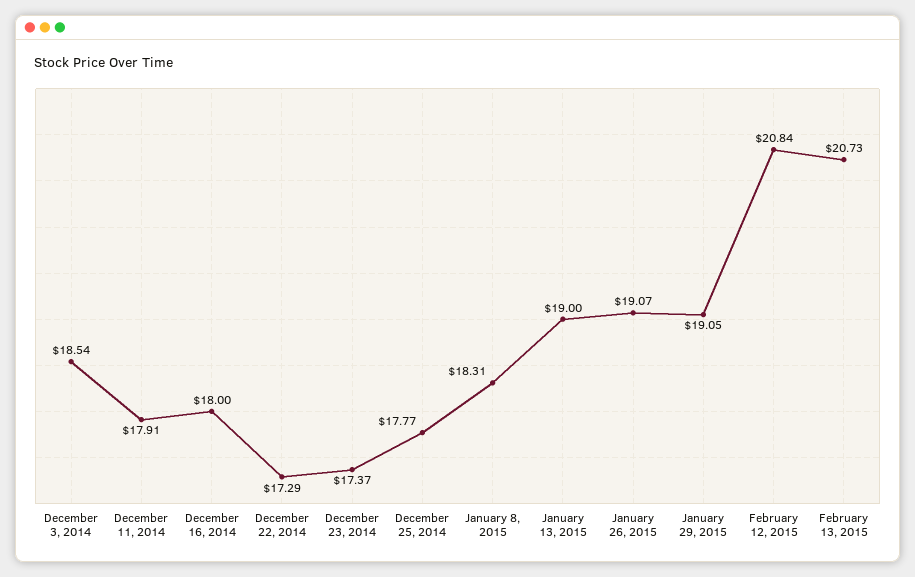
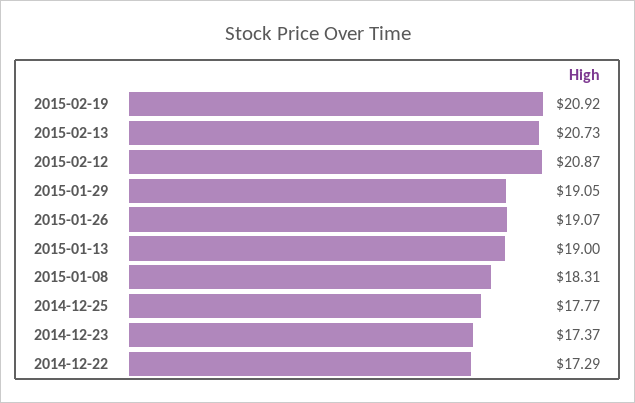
December 3, 2014: 18.54 -> none
December 11, 2014: 17.91 -> none
December 16, 2014: 18 -> none
February 12, 2015: 20.84 -> 20.87
2015-02-19: none -> 20.92

